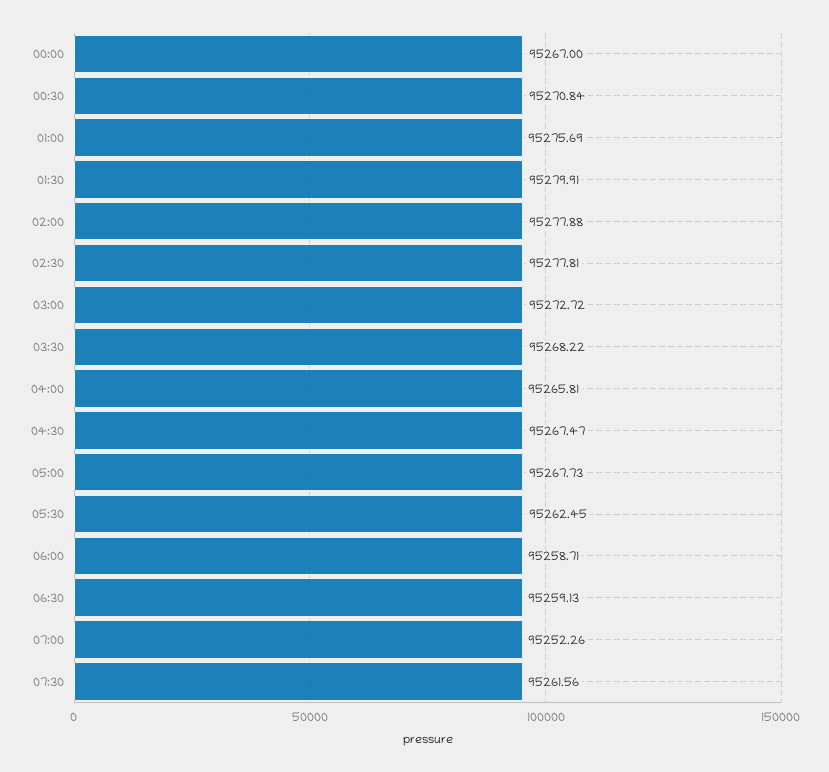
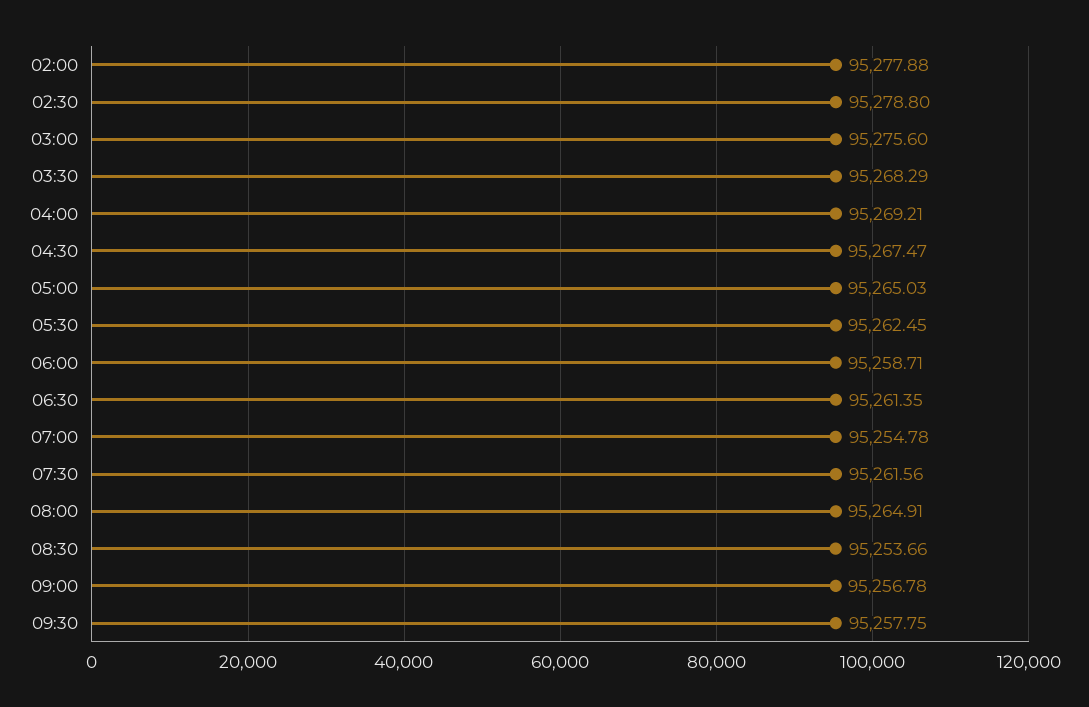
00:00: 95267 -> none
00:30: 95270.84 -> none
01:00: 95275.69 -> none
01:30: 95279.91 -> none
02:30: 95277.81 -> 95278.8
03:00: 95272.72 -> 95275.6
03:30: 95268.22 -> 95268.29
04:00: 95265.81 -> 95269.21
05:00: 95267.73 -> 95265.03
06:30: 95259.13 -> 95261.35
07:00: 95252.26 -> 95254.78
08:00: none -> 95264.91
08:30: none -> 95253.66
09:00: none -> 95256.78
09:30: none -> 95257.75

